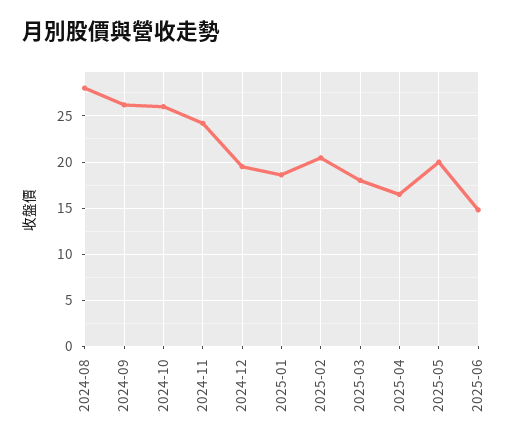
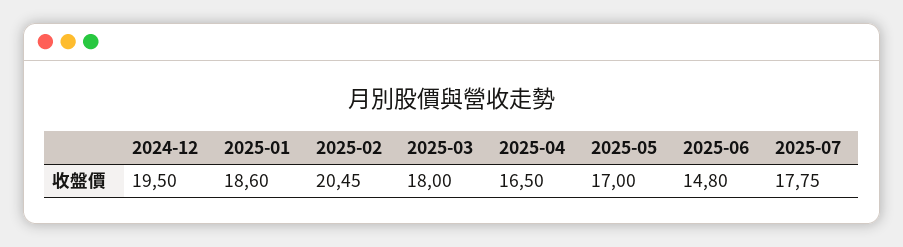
2024-08: 28 -> none
2024-09: 26 -> none
2024-10: 26 -> none
2024-11: 24 -> none
2025-05: 20 -> 17
2025-07: none -> 17.75

